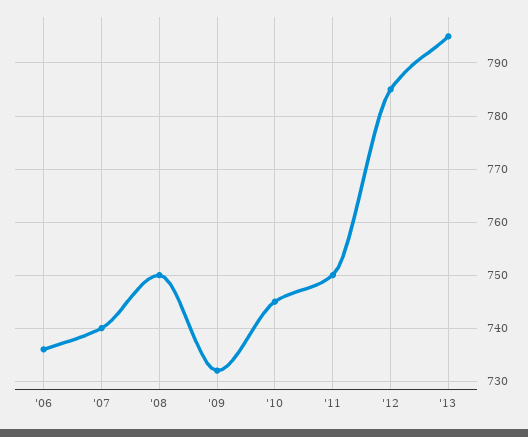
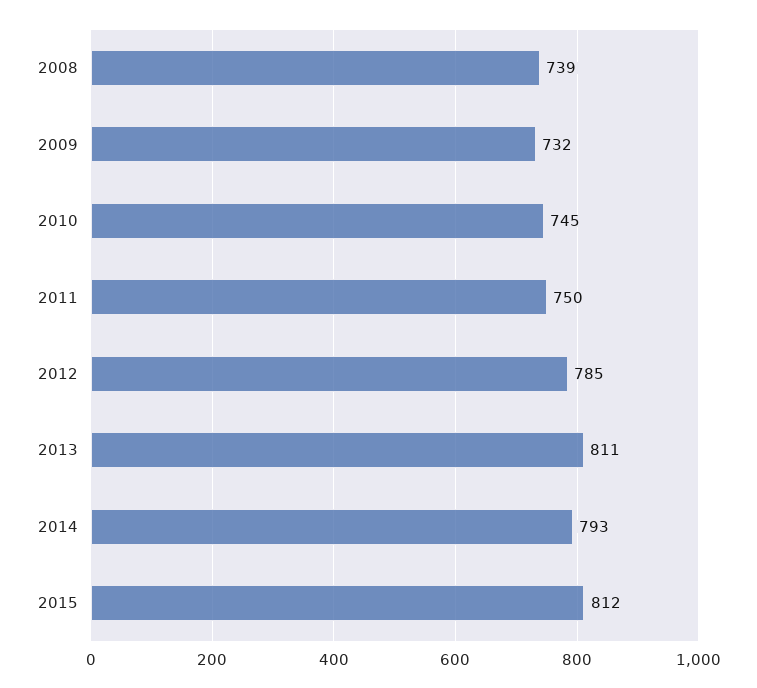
'06: 735 -> none
'07: 740 -> none
'08: 750 -> 739
'13: 795 -> 811
2014: none -> 793
2015: none -> 812

